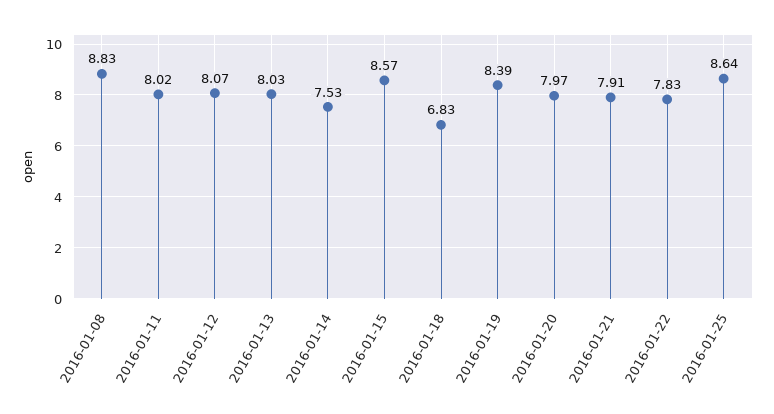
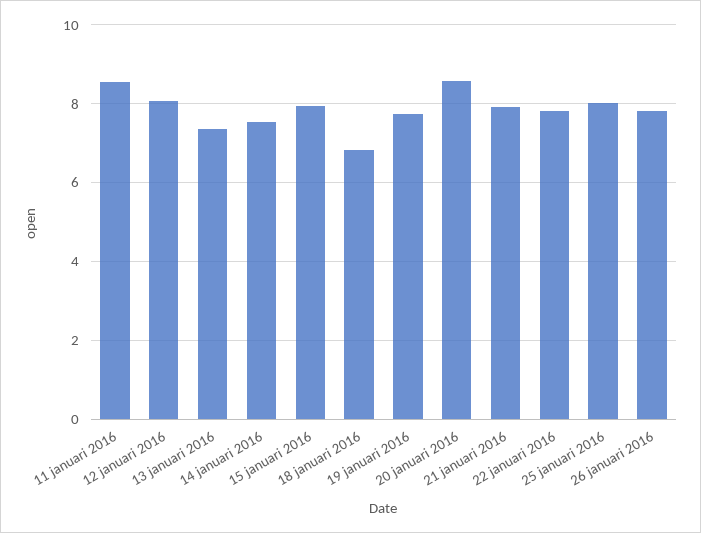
2016-01-08: 8.83 -> none
2016-01-11: 8.02 -> 8.6
2016-01-13: 8.03 -> 7.4
2016-01-15: 8.57 -> 8
2016-01-19: 8.39 -> 7.8
2016-01-20: 7.97 -> 8.6
2016-01-25: 8.64 -> 8
26 januari 2016: none -> 7.8

